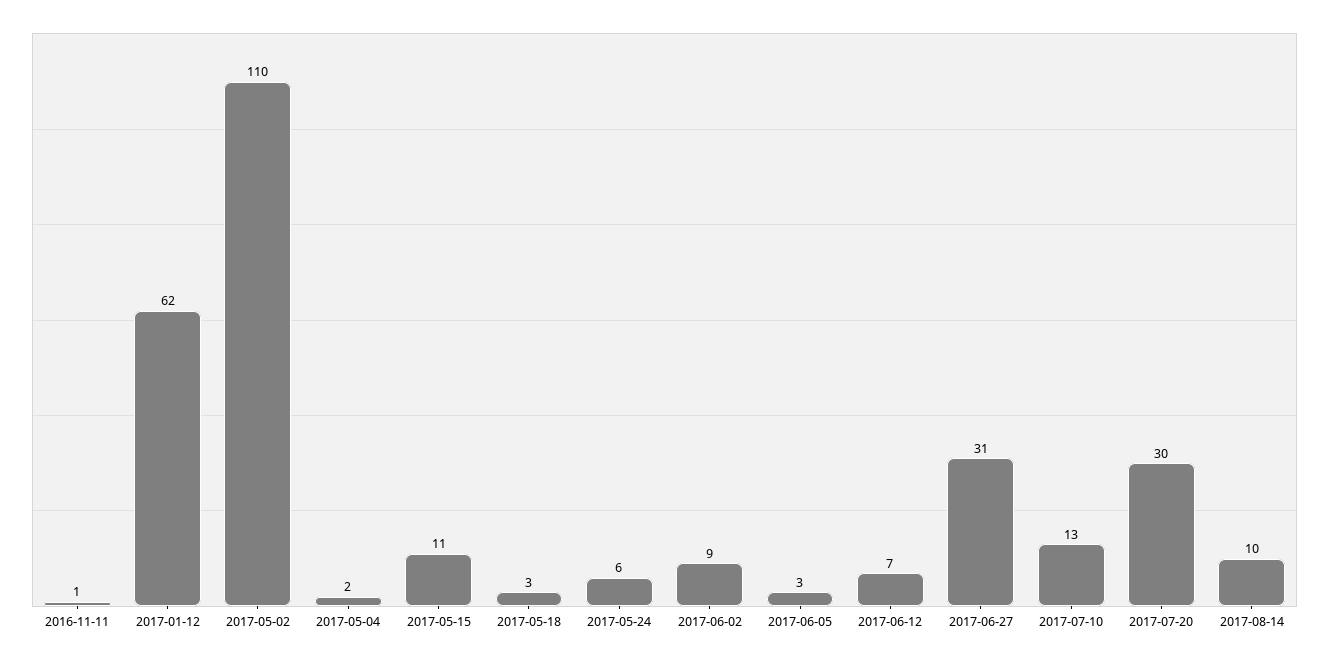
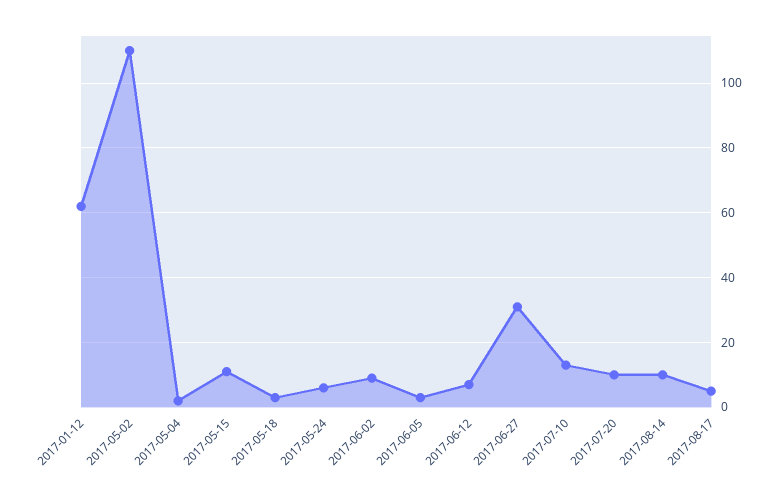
2016-11-11: 1 -> none
2017-07-20: 30 -> 10
2017-08-17: none -> 5

